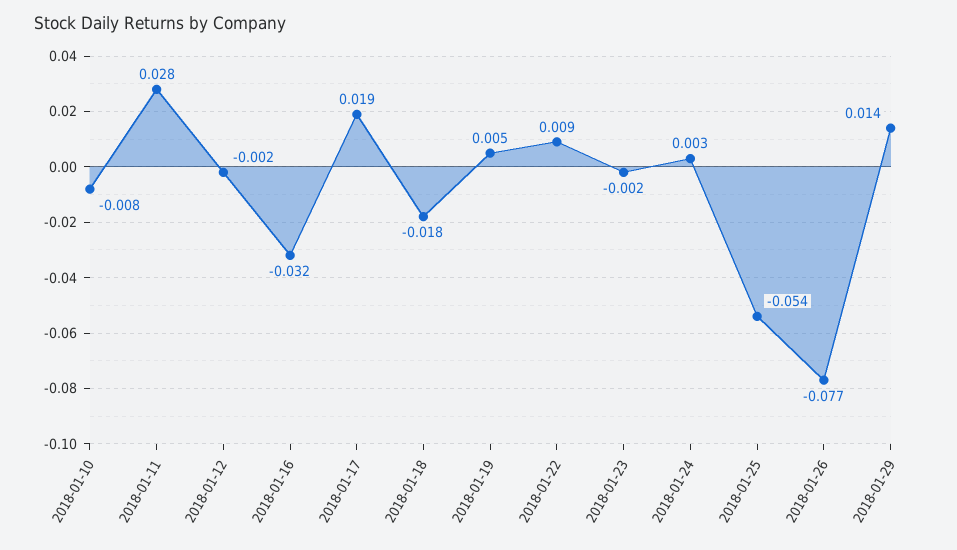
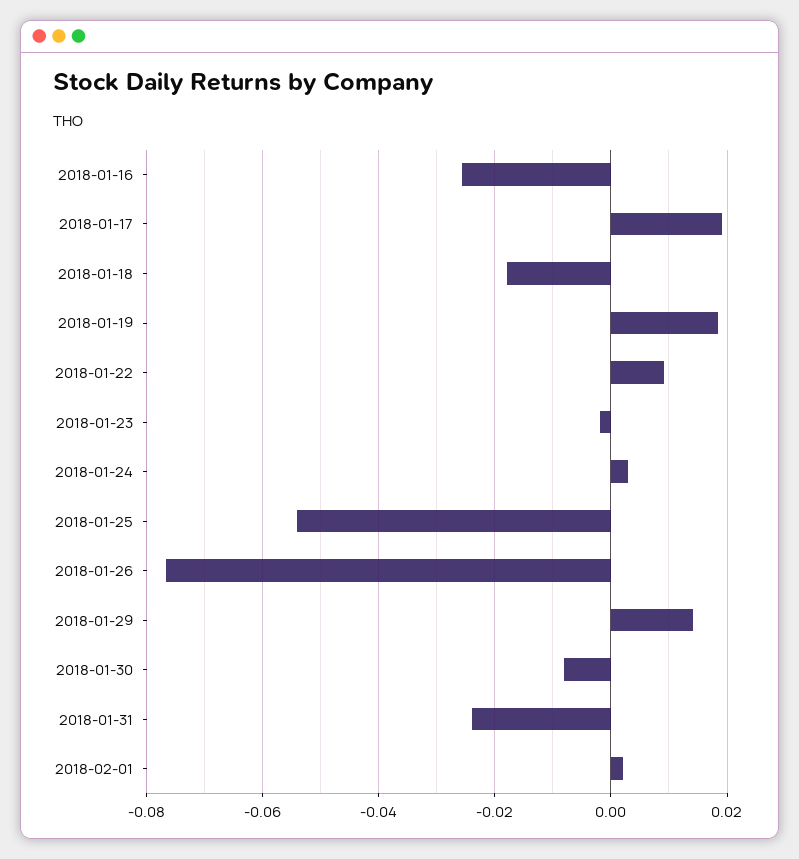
2018-01-10: -0.008 -> none
2018-01-11: 0.028 -> none
2018-01-12: -0.002 -> none
2018-01-16: -0.032 -> -0.026
2018-01-19: 0.005 -> 0.018
2018-01-30: none -> -0.008
2018-01-31: none -> -0.024
2018-02-01: none -> 0.002

